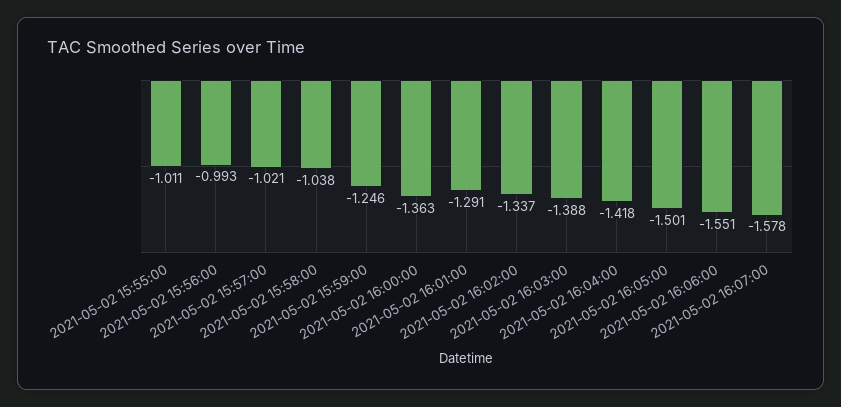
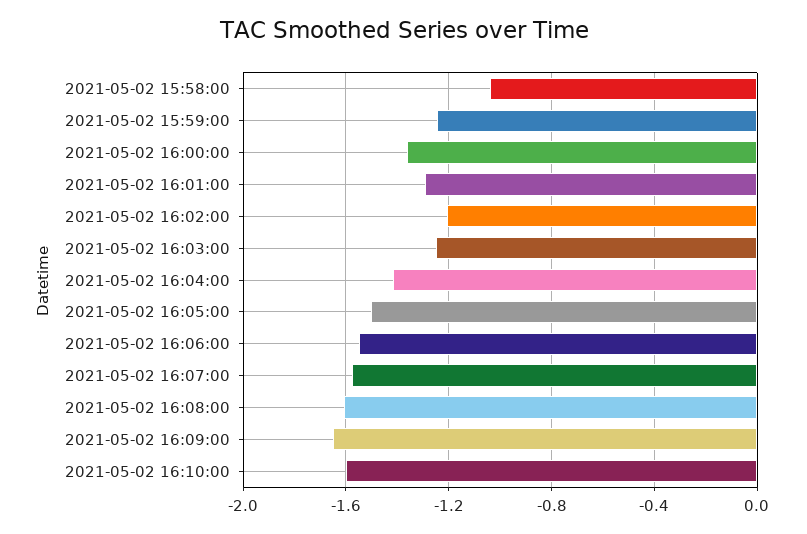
2021-05-02 15:55:00: -1.011 -> none
2021-05-02 15:56:00: -0.993 -> none
2021-05-02 15:57:00: -1.021 -> none
2021-05-02 16:02:00: -1.337 -> -1.2
2021-05-02 16:03:00: -1.388 -> -1.25
2021-05-02 16:08:00: none -> -1.6
2021-05-02 16:09:00: none -> -1.65
2021-05-02 16:10:00: none -> -1.6

